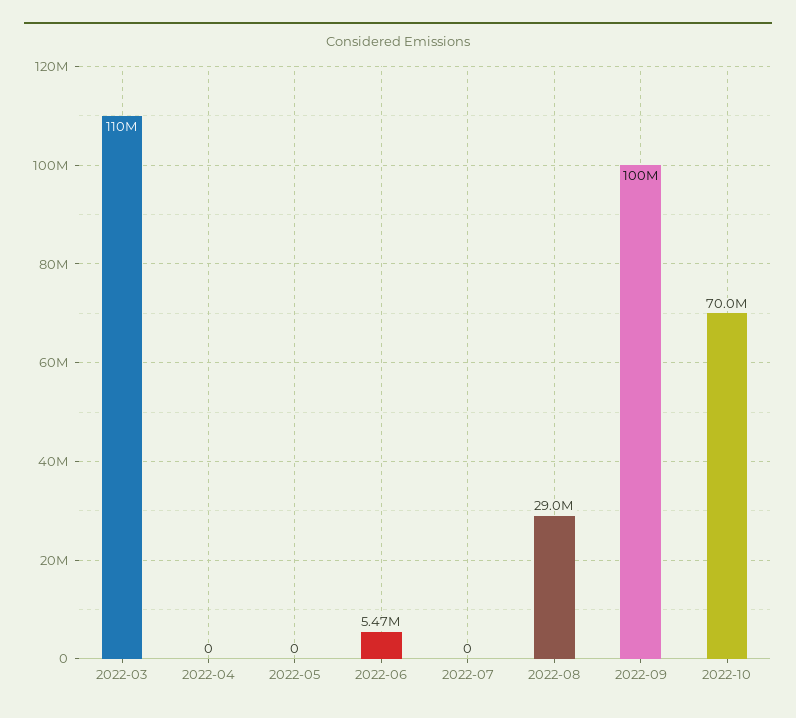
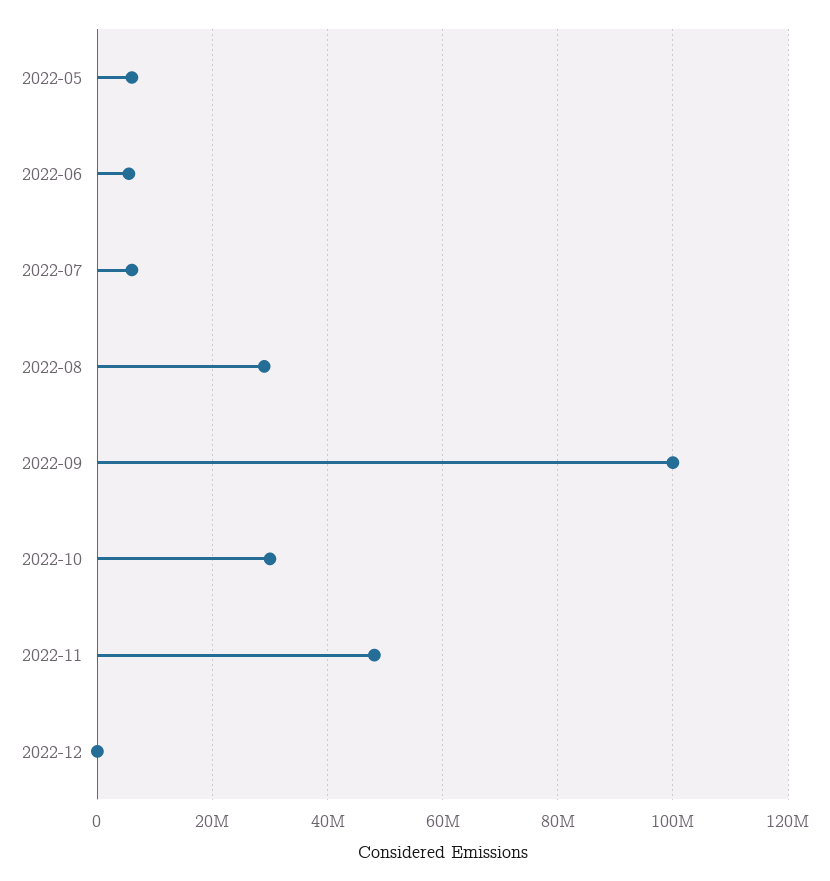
2022-03: 110000000 -> none
2022-04: 0 -> none
2022-05: 0 -> 6000000
2022-07: 0 -> 6000000
2022-10: 70000000 -> 30000000
2022-11: none -> 48000000
2022-12: none -> 0

